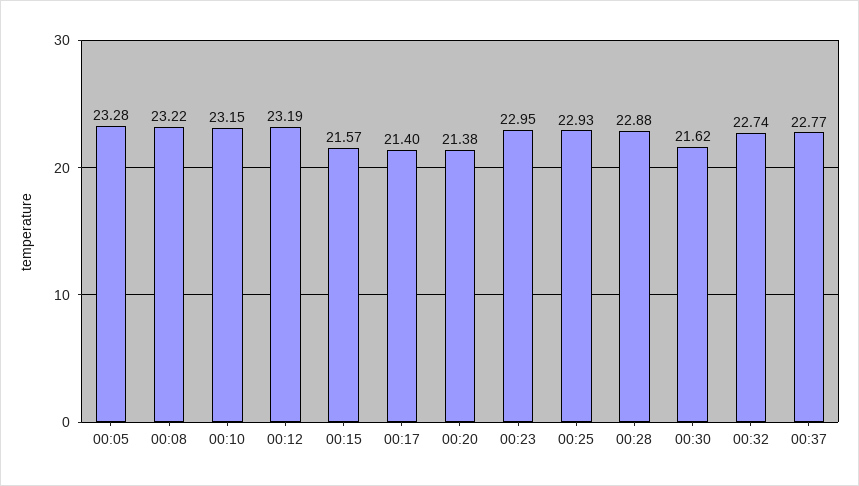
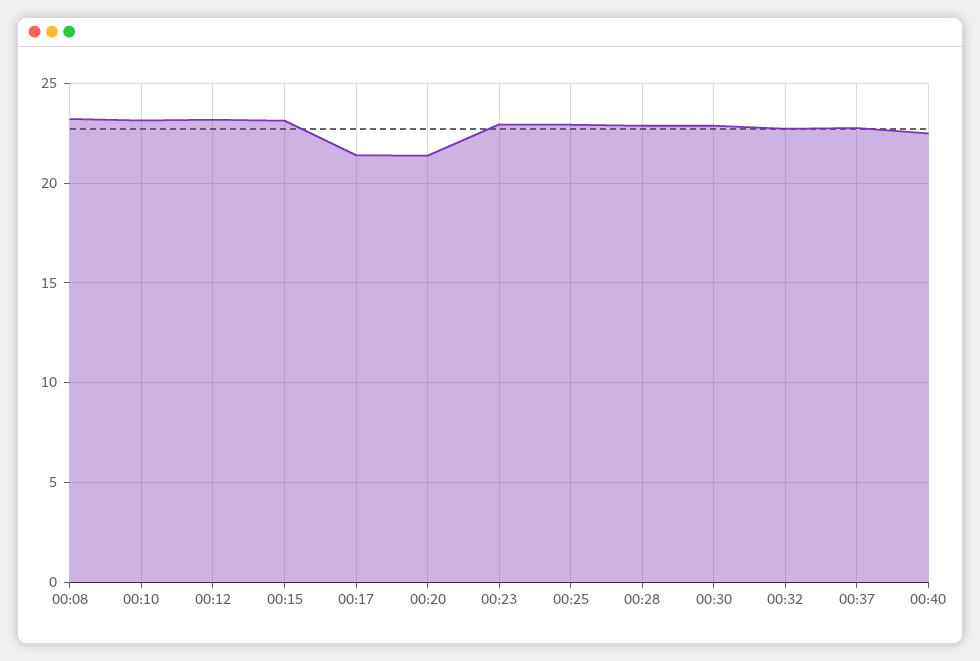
00:05: 23.28 -> none
00:15: 21.57 -> 23
00:30: 21.62 -> 23
00:40: none -> 22.5

